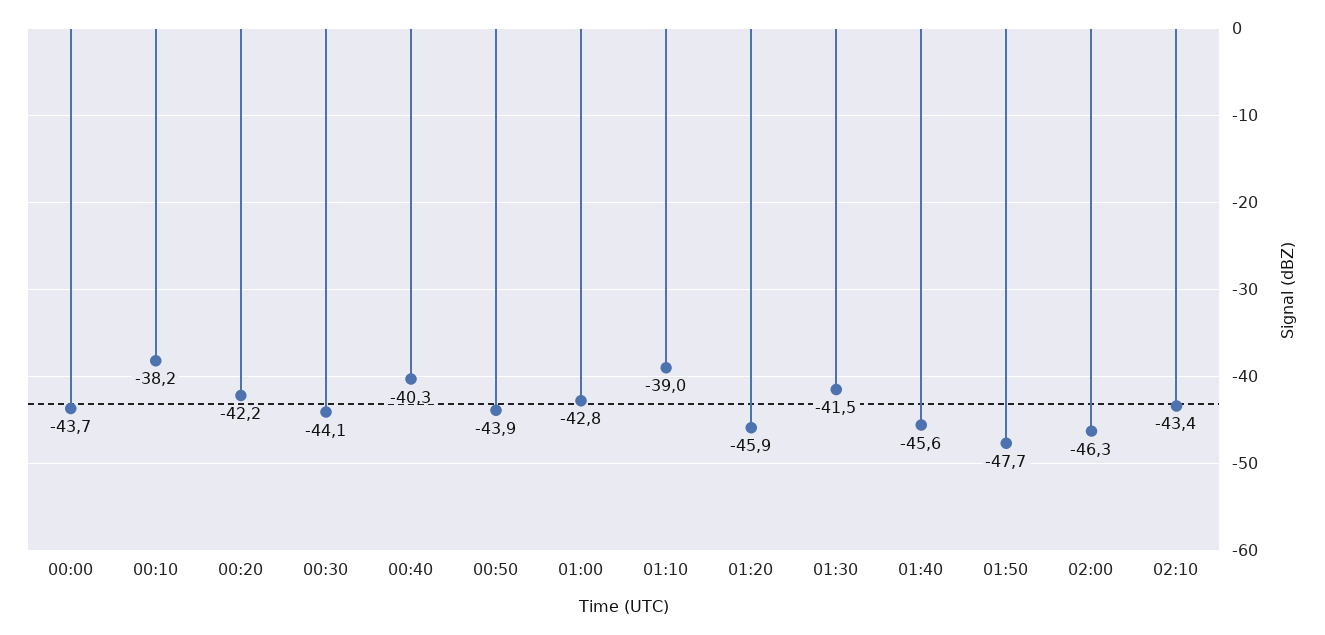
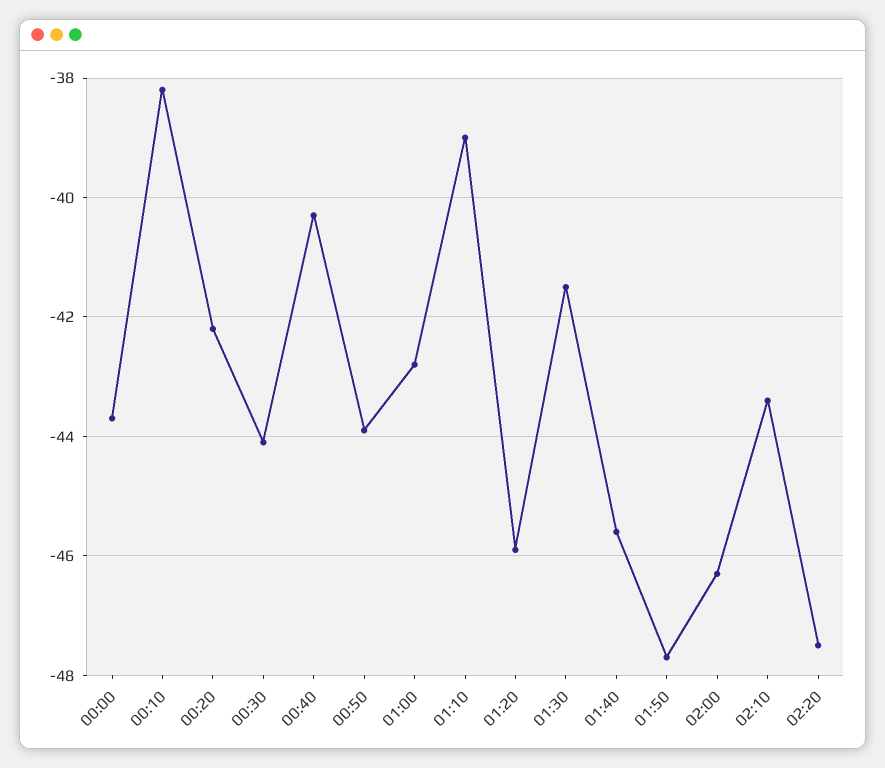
02:20: none -> -47.5

